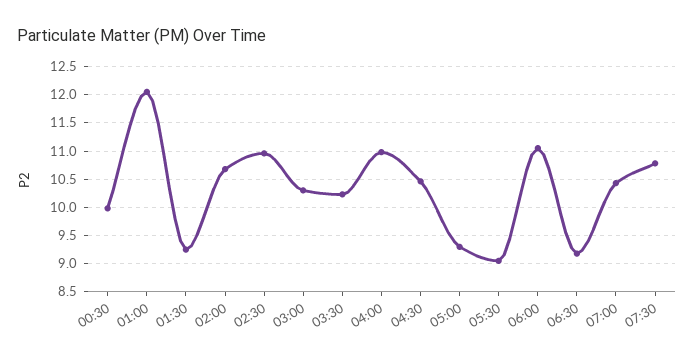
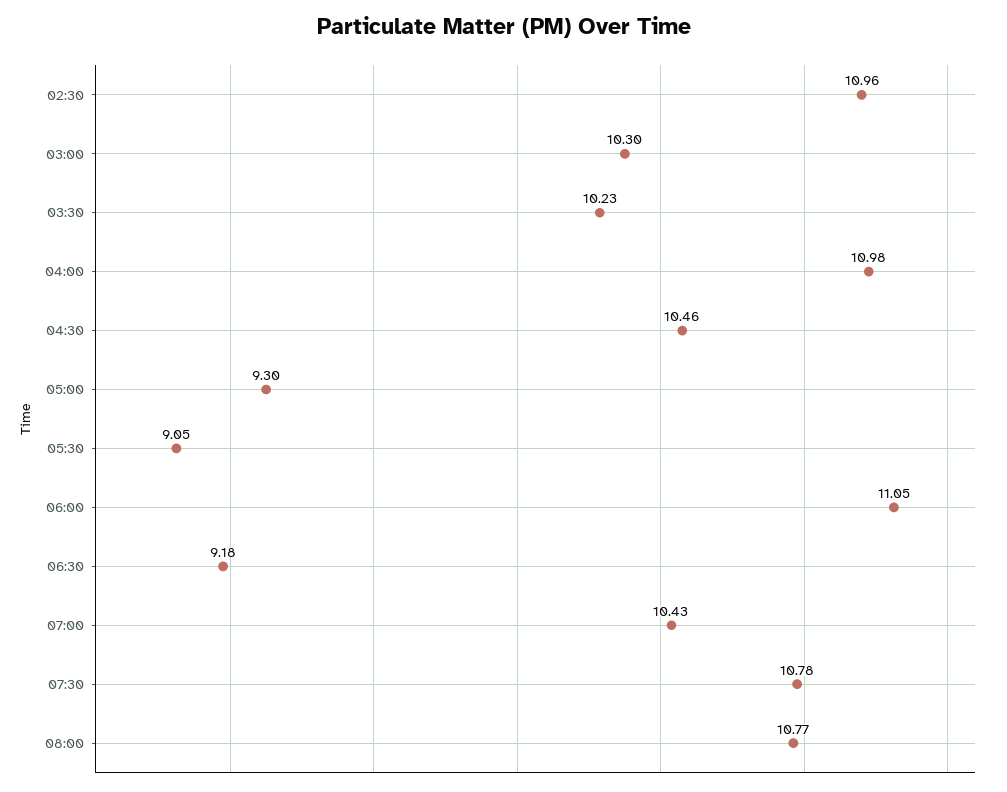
00:30: 10 -> none
01:00: 12 -> none
01:30: 9.25 -> none
02:00: 10.75 -> none
08:00: none -> 10.77

